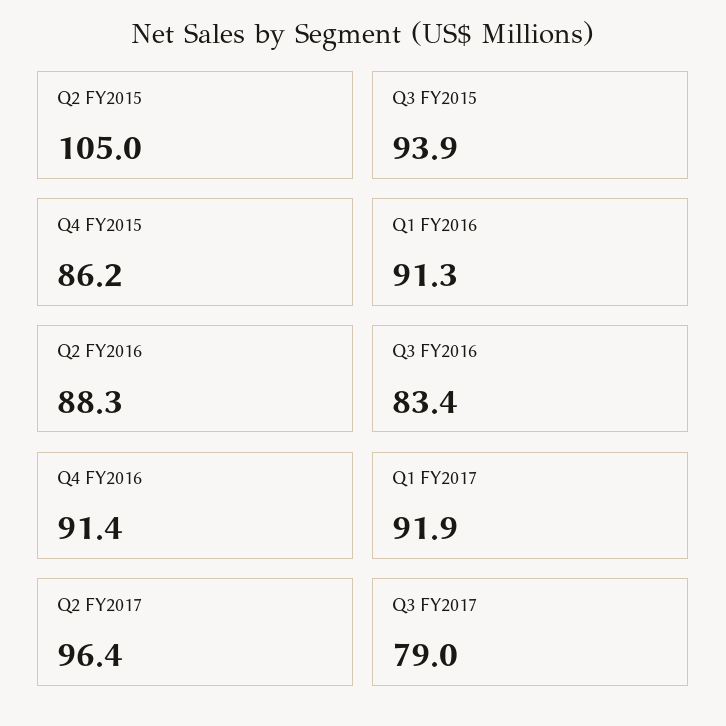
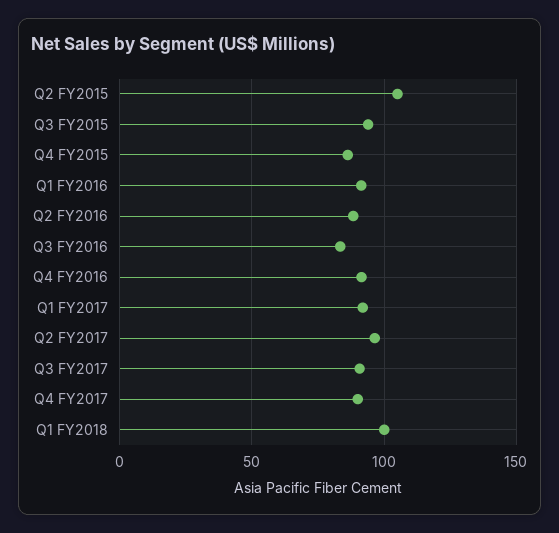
Q3 FY2017: 79 -> 90
Q4 FY2017: none -> 90
Q1 FY2018: none -> 100

